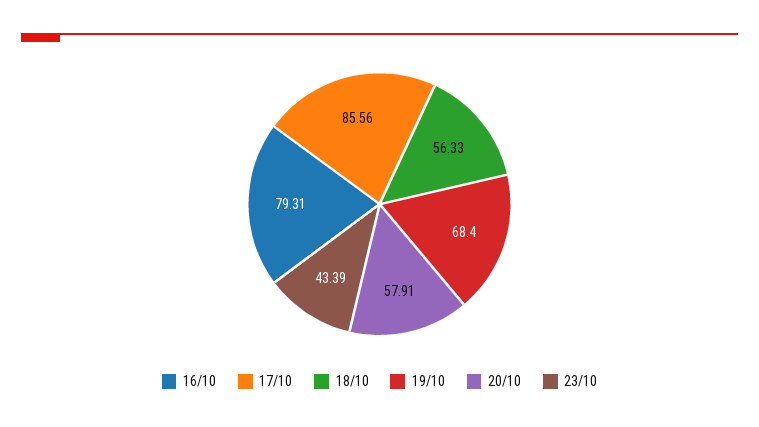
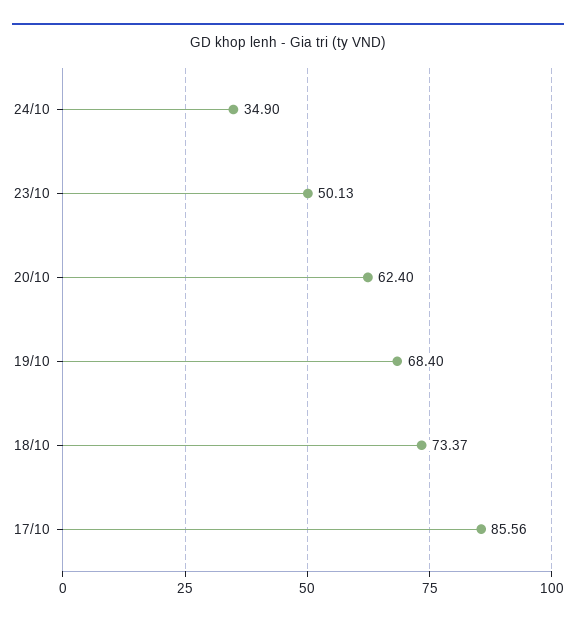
16/10: 79.31 -> none
18/10: 56.33 -> 73.37
20/10: 57.91 -> 62.4
23/10: 43.39 -> 50.13
24/10: none -> 34.9

